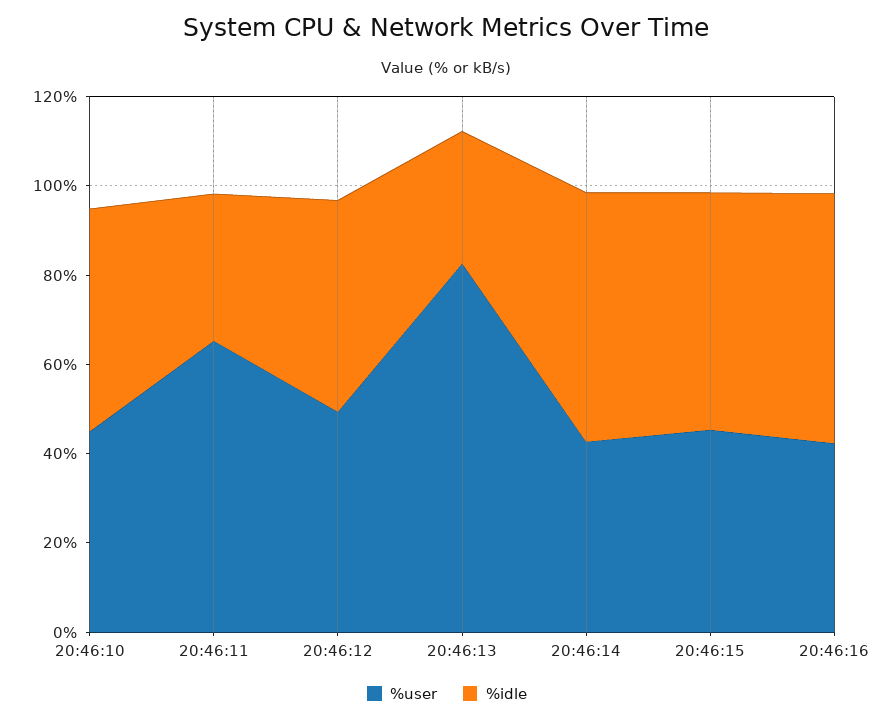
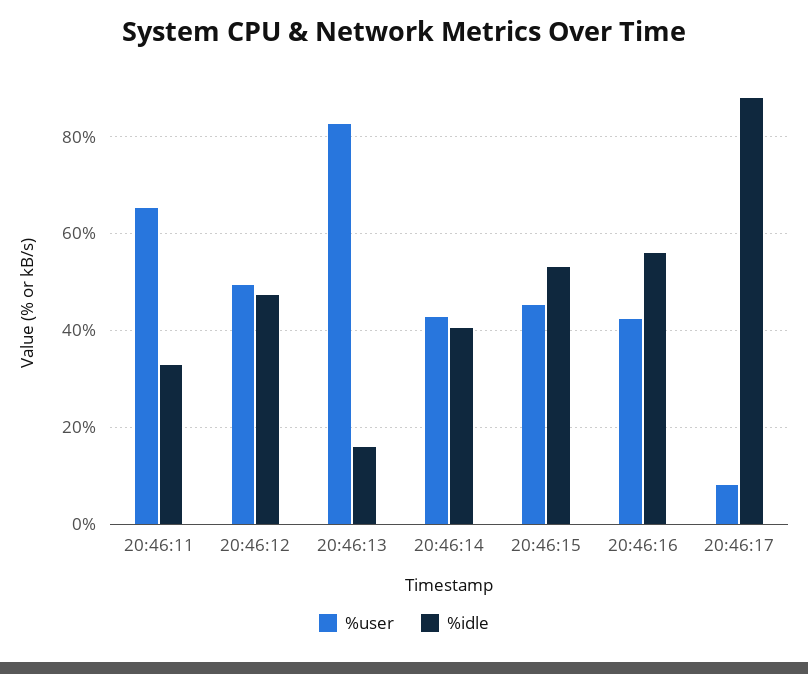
%user, 20:46:10: 45 -> none
%idle, 20:46:10: 50 -> none
%idle, 20:46:13: 30 -> 16
%idle, 20:46:14: 55 -> 40
%user, 20:46:17: none -> 8
%idle, 20:46:17: none -> 88

